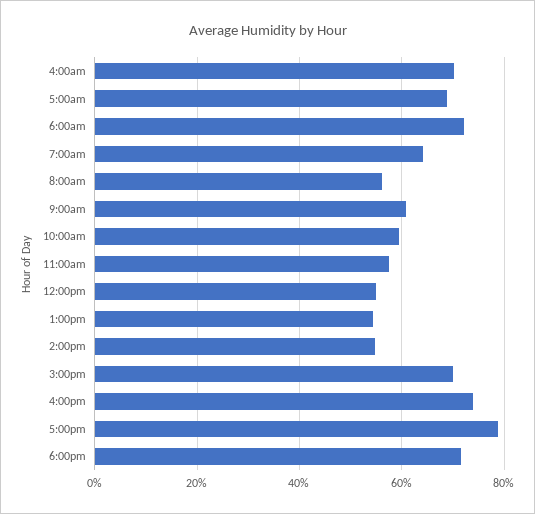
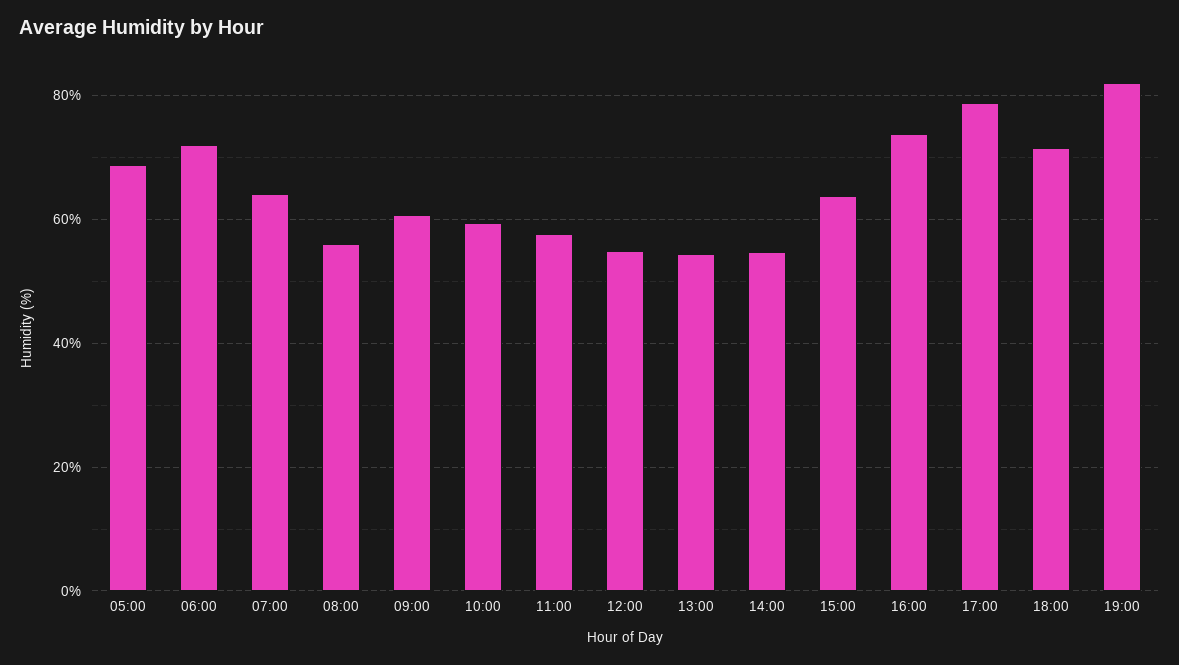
4:00am: 70 -> none
3:00pm: 70 -> 64
19:00: none -> 82

